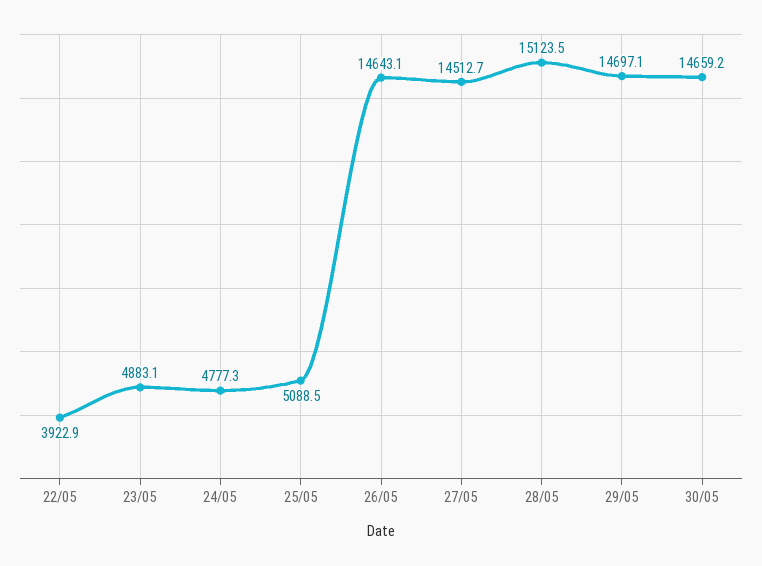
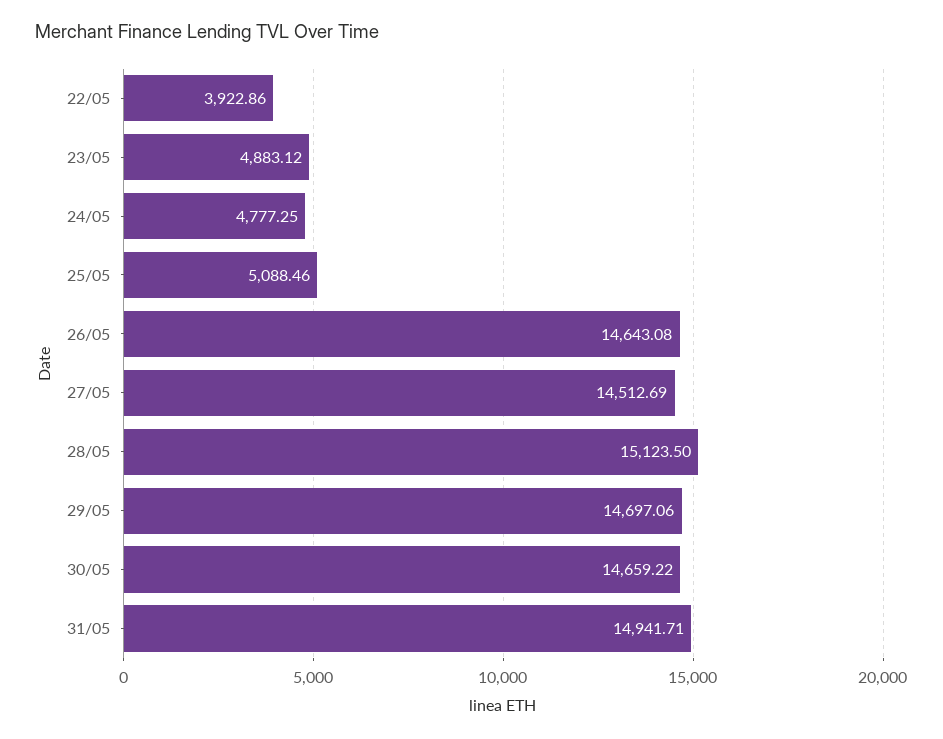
31/05: none -> 14941.71

